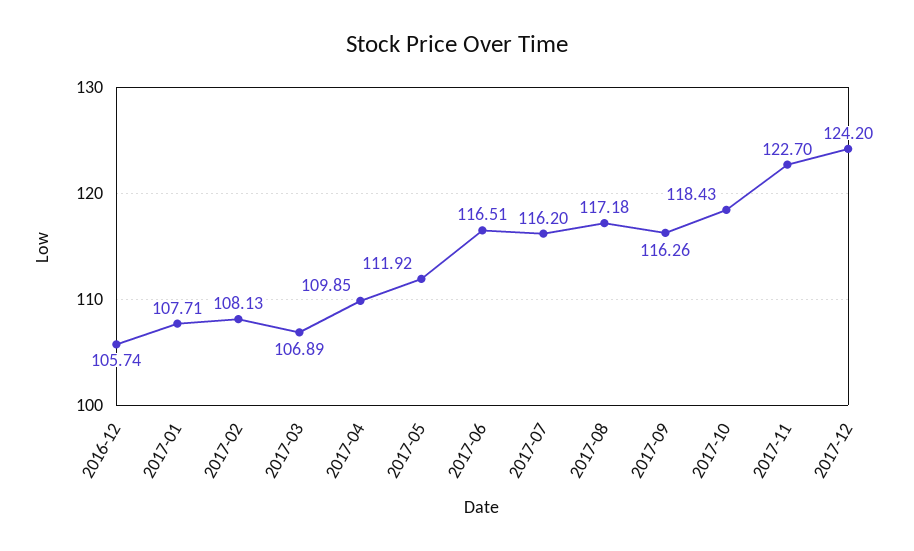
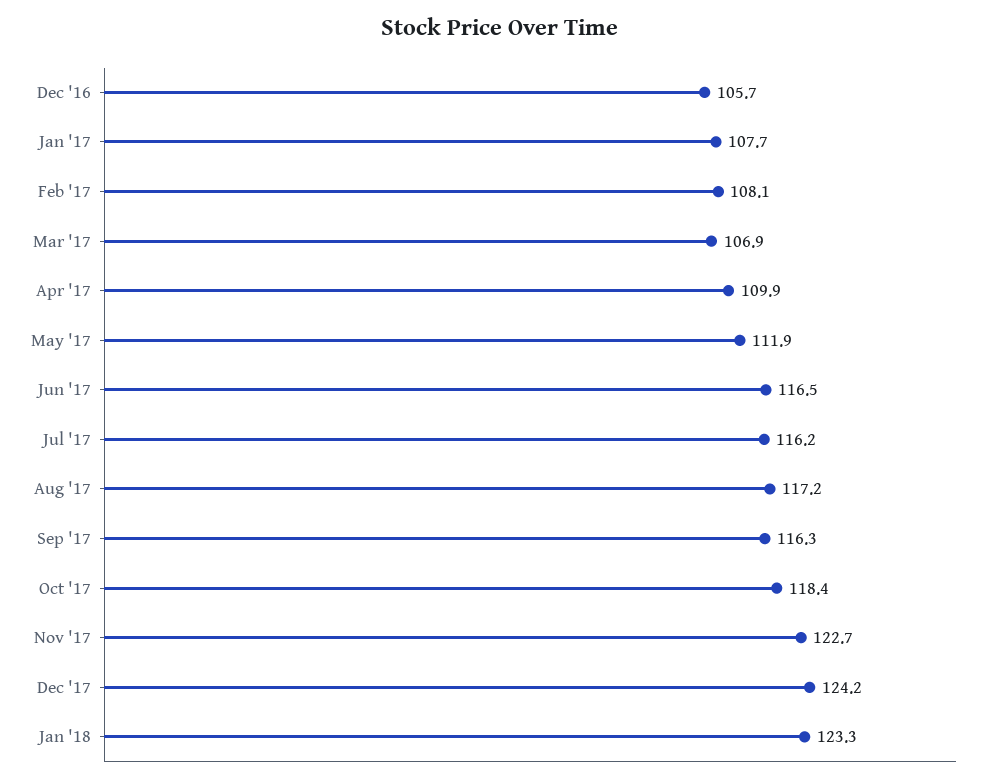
Jan '18: none -> 123.3

